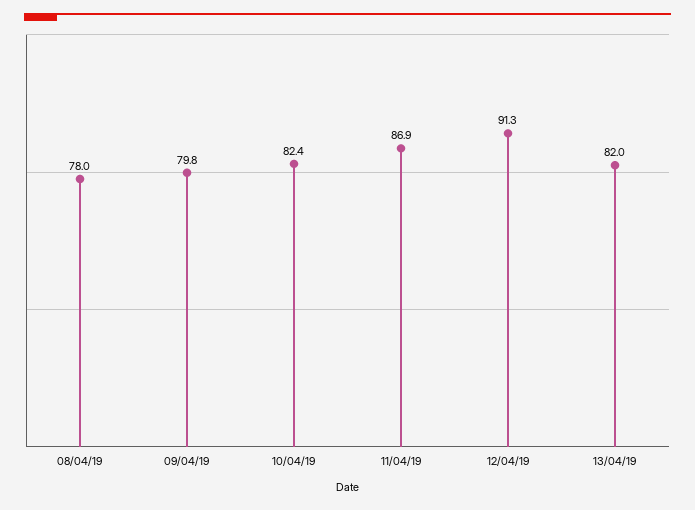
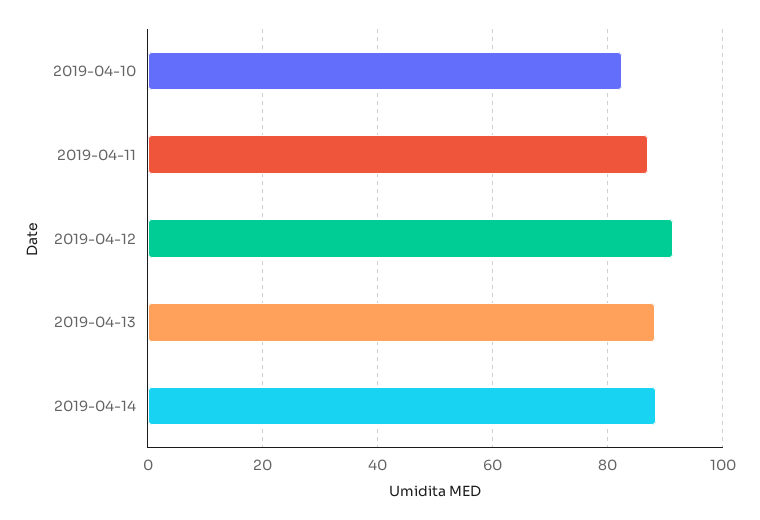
08/04/19: 78 -> none
09/04/19: 79.8 -> none
13/04/19: 82 -> 88
2019-04-14: none -> 88

